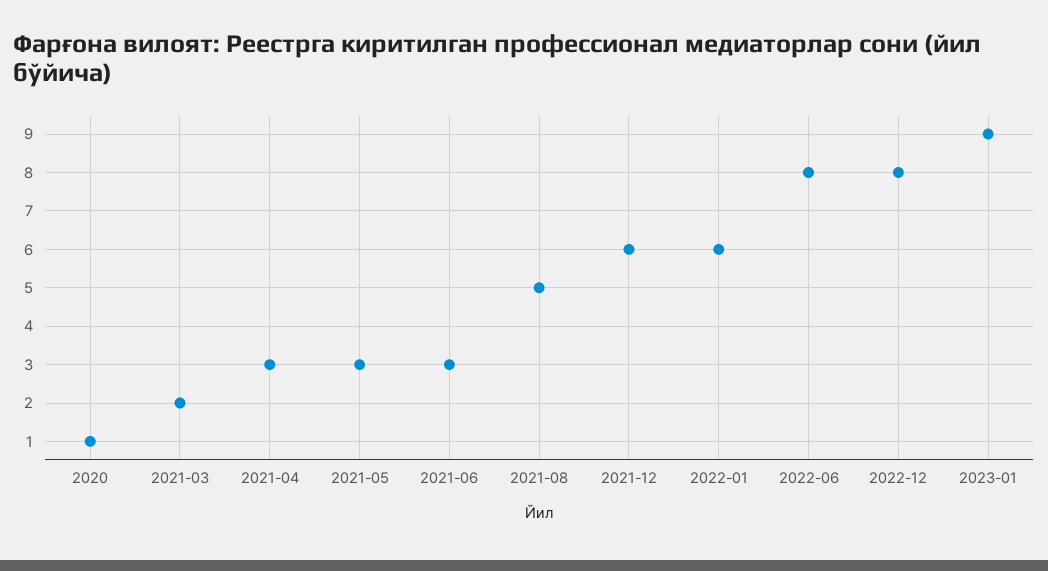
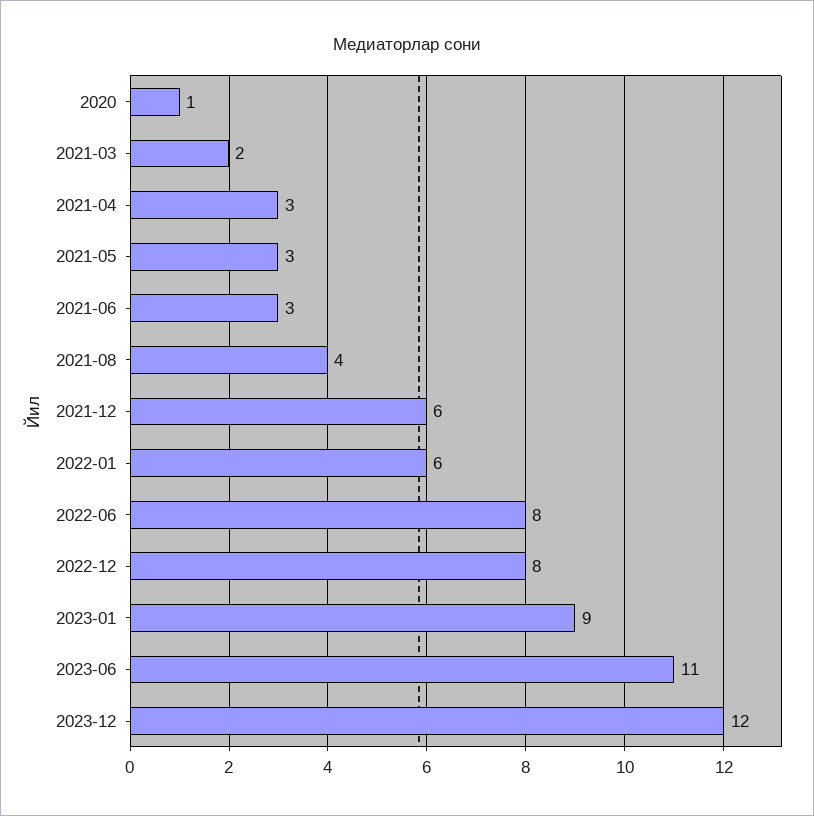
2021-08: 5 -> 4
2023-06: none -> 11
2023-12: none -> 12

